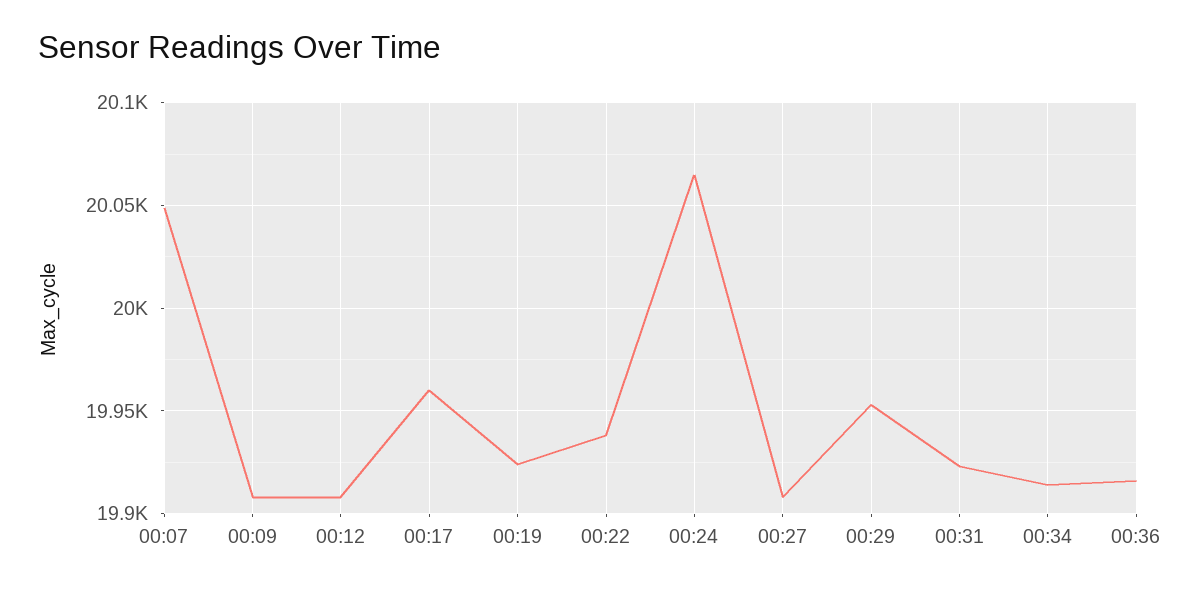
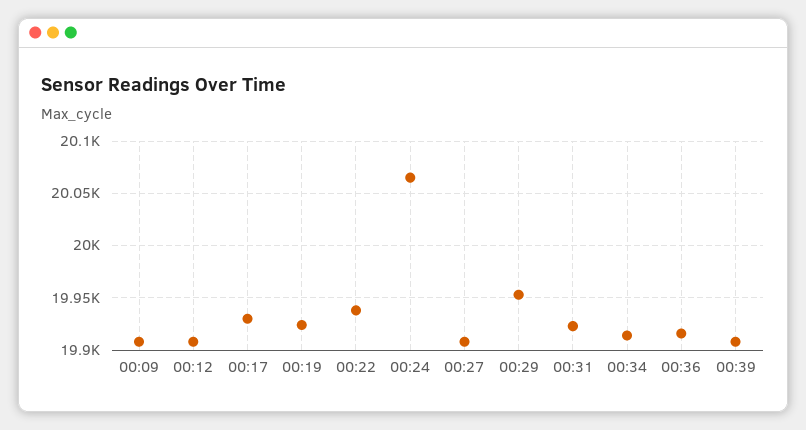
00:07: 20050 -> none
00:17: 19960 -> 19930
00:39: none -> 19910

